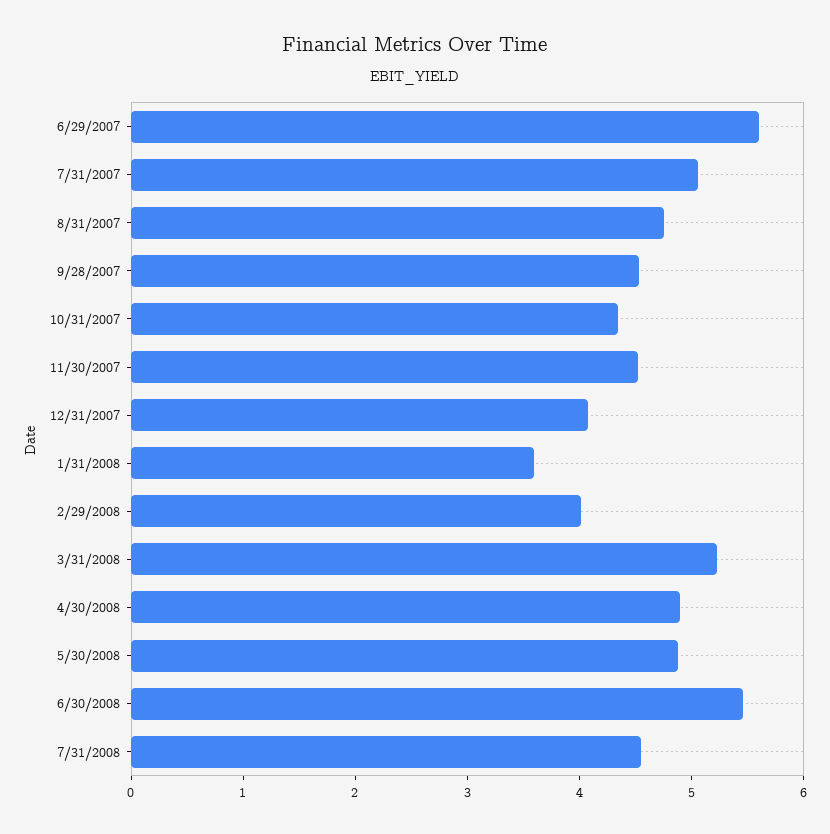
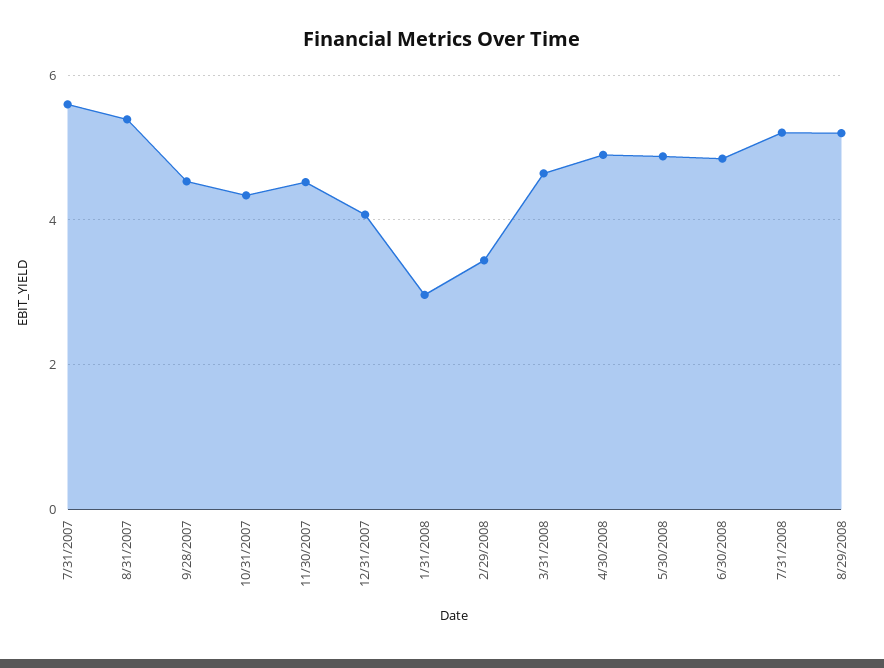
6/29/2007: 5.6 -> none
7/31/2007: 5 -> 5.6
8/31/2007: 4.8 -> 5.4
1/31/2008: 3.6 -> 3
2/29/2008: 4 -> 3.4
3/31/2008: 5.2 -> 4.6
6/30/2008: 5.4 -> 4.8
7/31/2008: 4.6 -> 5.2
8/29/2008: none -> 5.2

